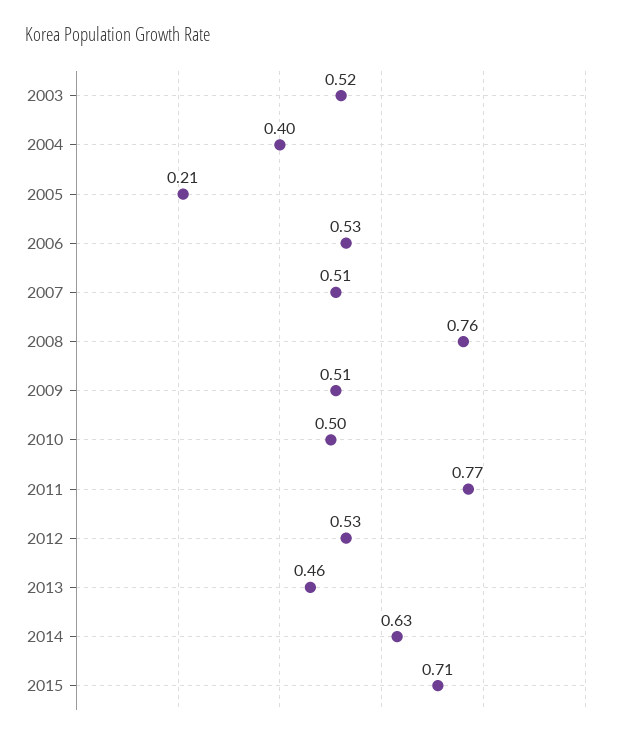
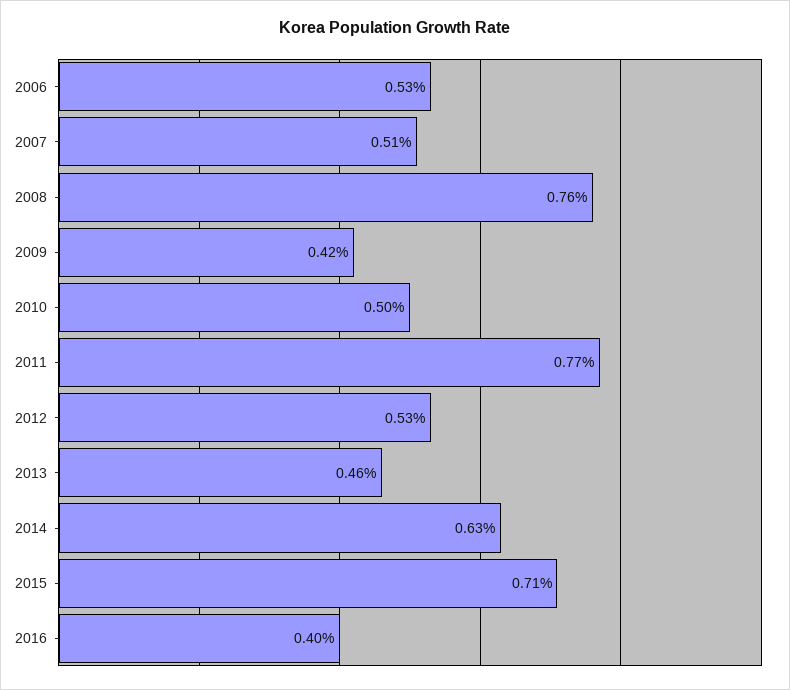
2003: 0.52 -> none
2004: 0.4 -> none
2005: 0.21 -> none
2009: 0.51 -> 0.42
2016: none -> 0.4

